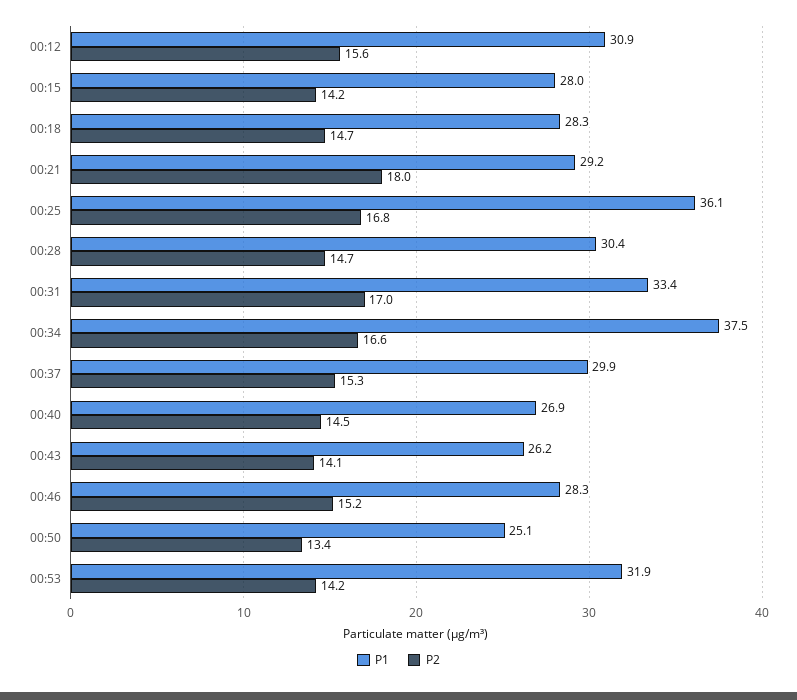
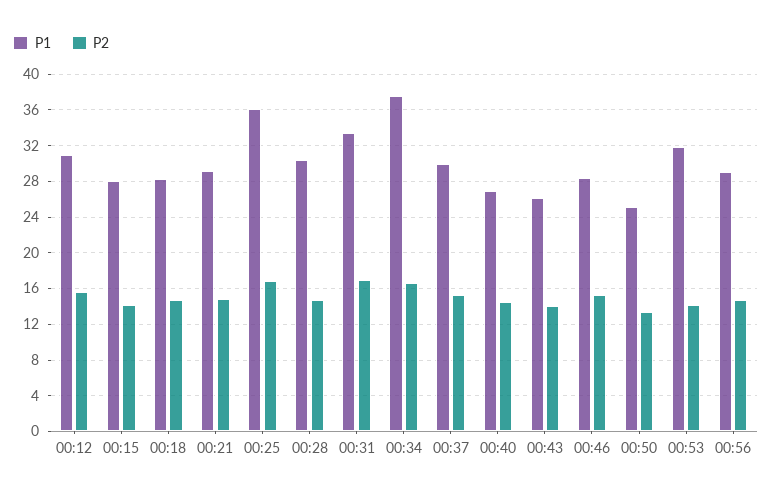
P2, 00:21: 18 -> 15
P1, 00:56: none -> 29
P2, 00:56: none -> 15

